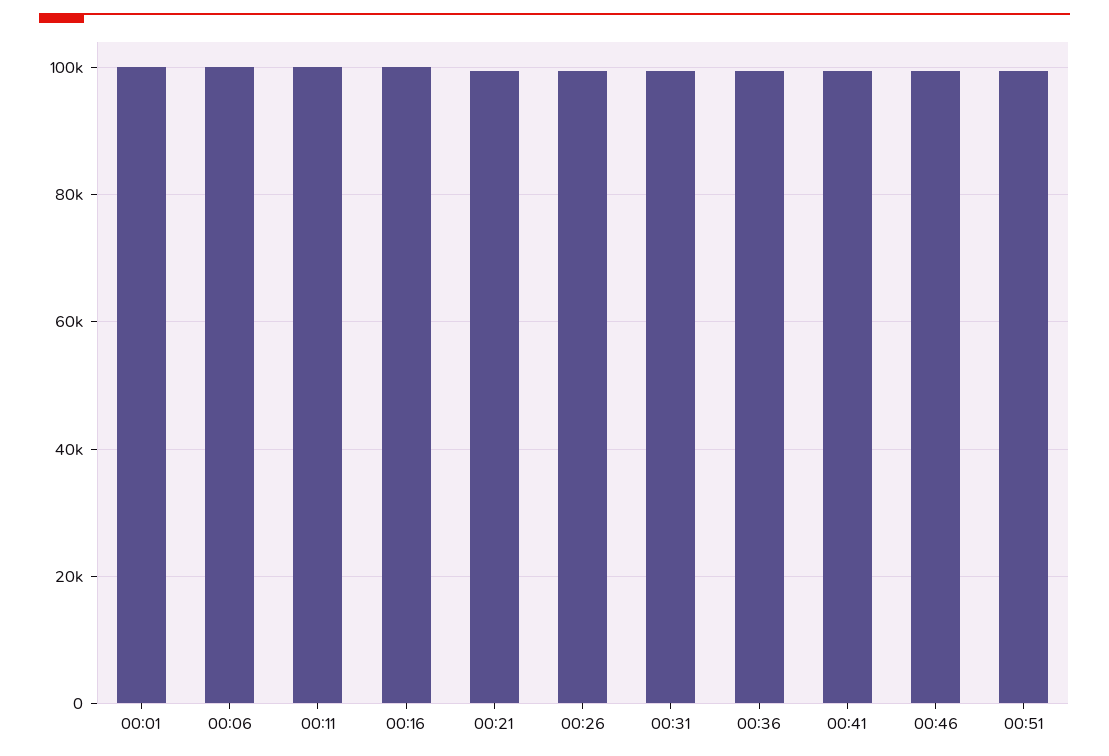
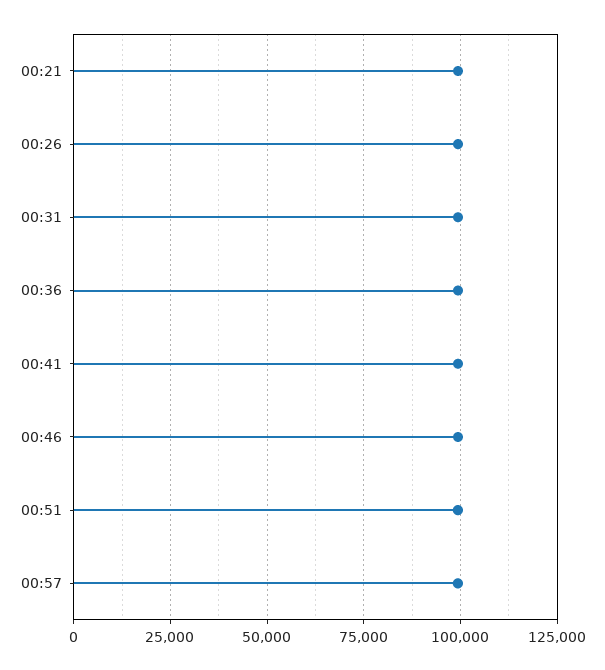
00:01: 100000 -> none
00:06: 100000 -> none
00:11: 100000 -> none
00:16: 100000 -> none
00:57: none -> 100000

